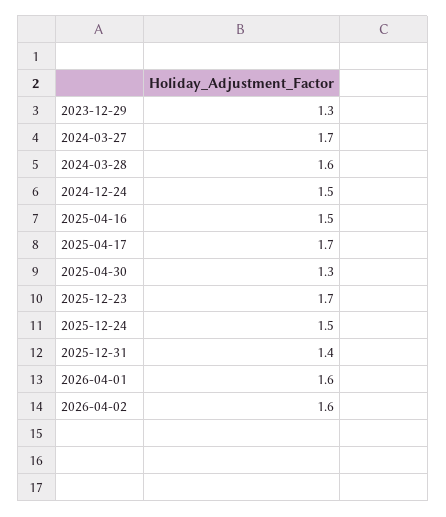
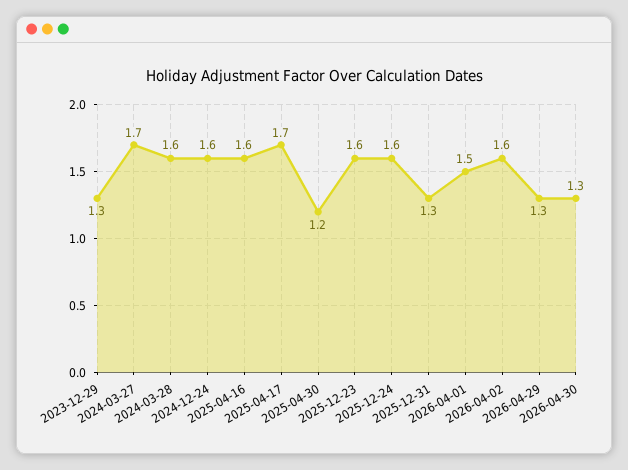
2024-12-24: 1.5 -> 1.6
2025-04-16: 1.5 -> 1.6
2025-04-30: 1.3 -> 1.2
2025-12-23: 1.7 -> 1.6
2025-12-24: 1.5 -> 1.6
2025-12-31: 1.4 -> 1.3
2026-04-01: 1.6 -> 1.5
2026-04-29: none -> 1.3
2026-04-30: none -> 1.3

